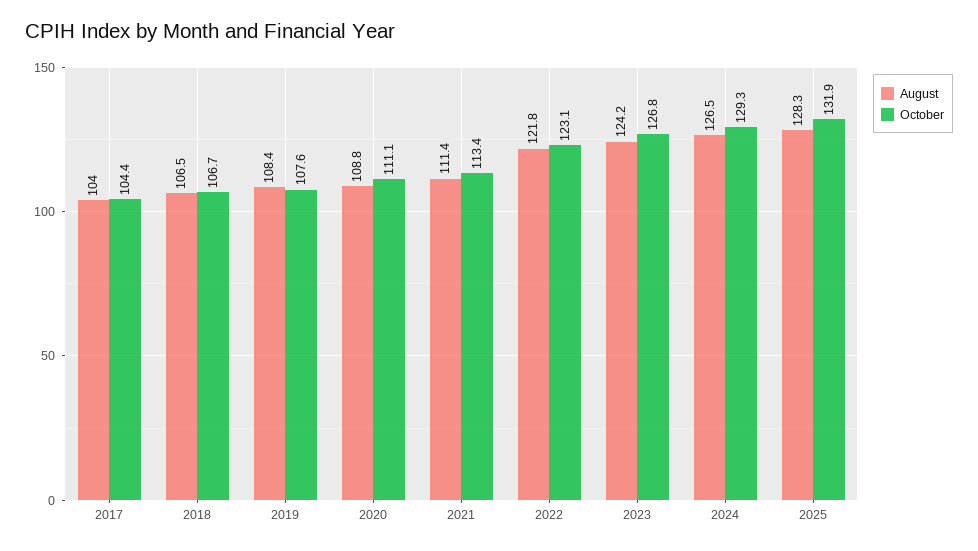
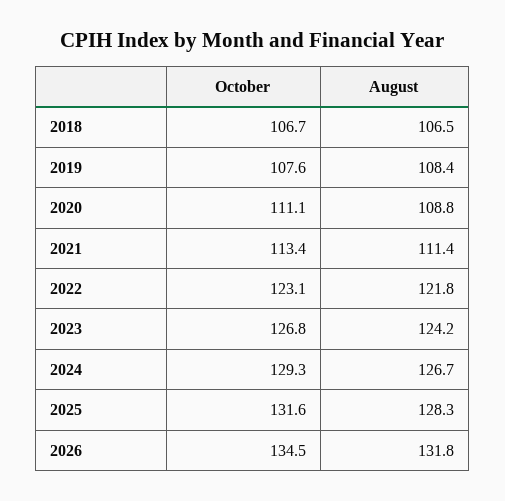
August, 2017: 104 -> none
October, 2017: 104.4 -> none
August, 2024: 126.5 -> 126.7
October, 2025: 131.9 -> 131.6
October, 2026: none -> 134.5
August, 2026: none -> 131.8

